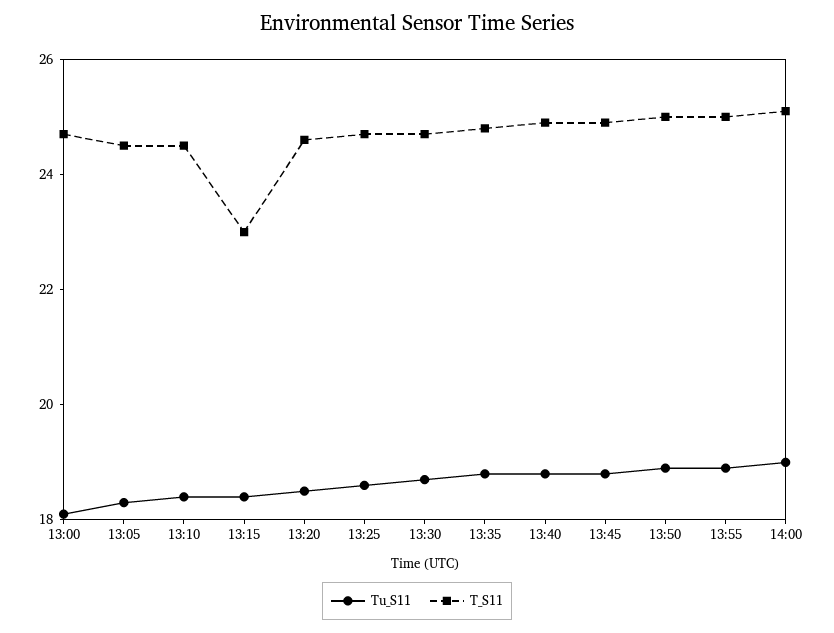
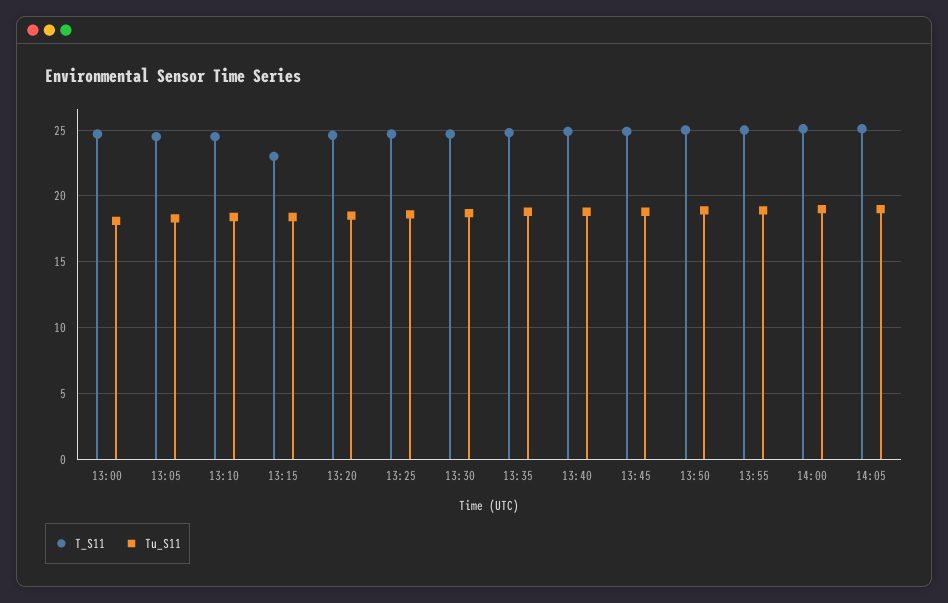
T_S11, 14:05: none -> 25
Tu_S11, 14:05: none -> 19

